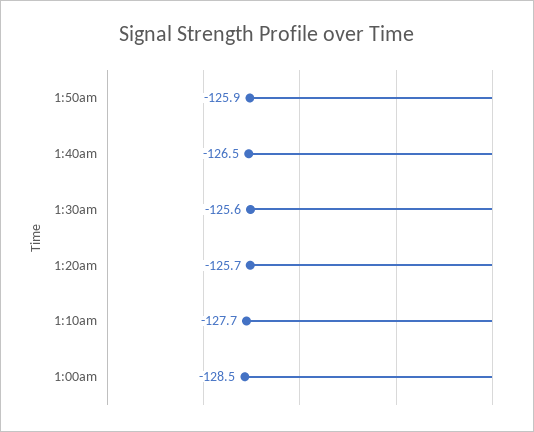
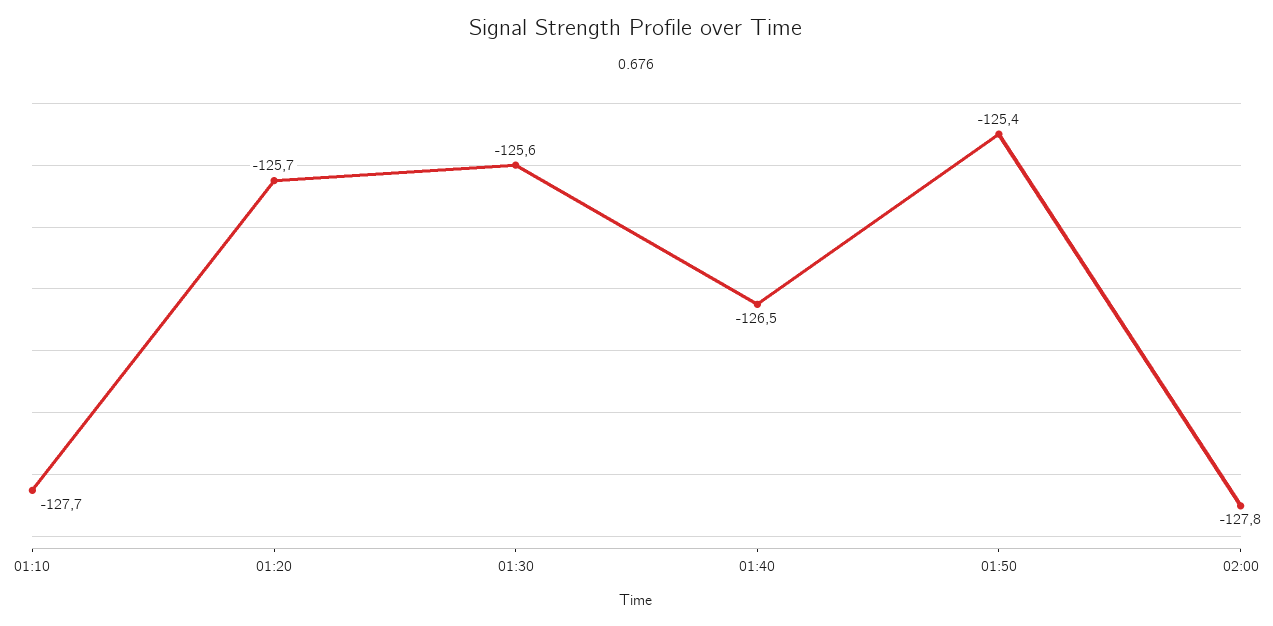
1:50am: -125.9 -> -125.4
1:00am: -128.5 -> none
02:00: none -> -127.8

